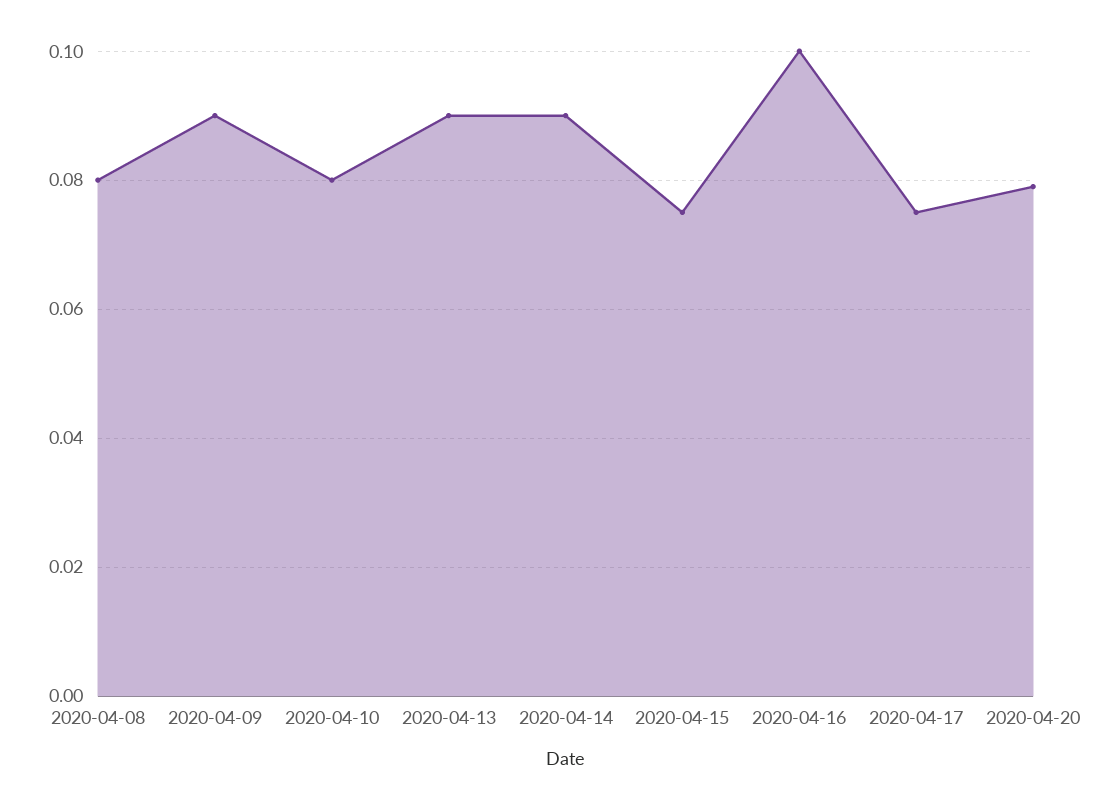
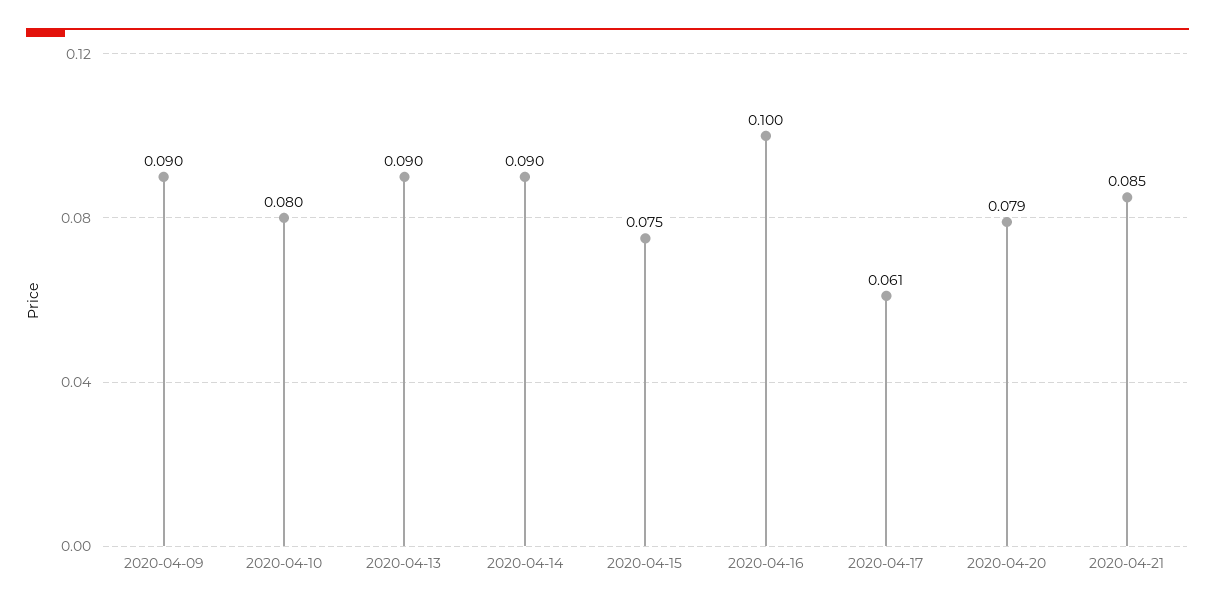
2020-04-08: 0.08 -> none
2020-04-17: 0.075 -> 0.061
2020-04-21: none -> 0.085

